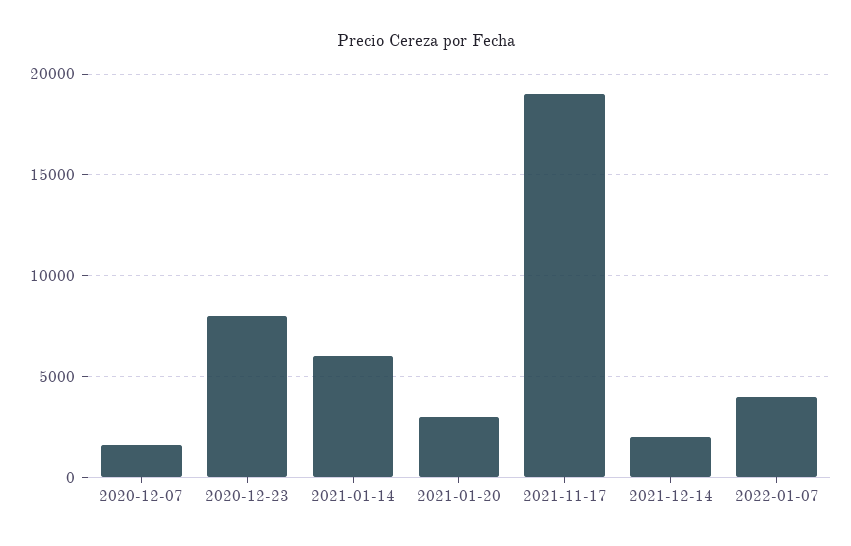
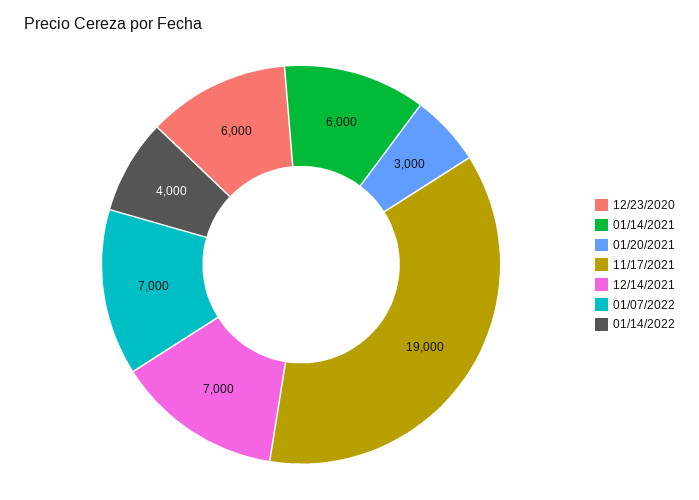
2020-12-07: 1500 -> none
2020-12-23: 8000 -> 6000
2021-12-14: 2000 -> 7000
2022-01-07: 4000 -> 7000
01/14/2022: none -> 4000

